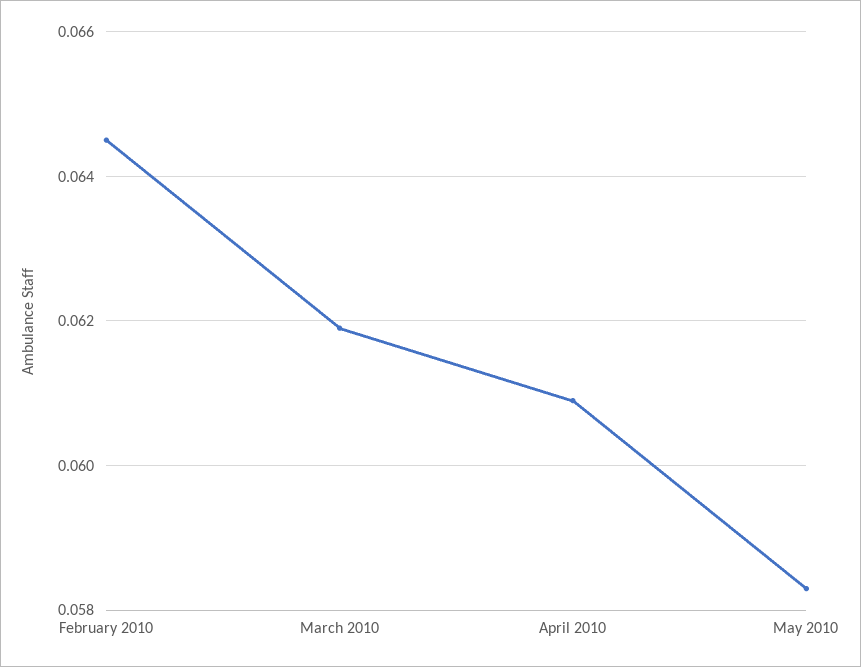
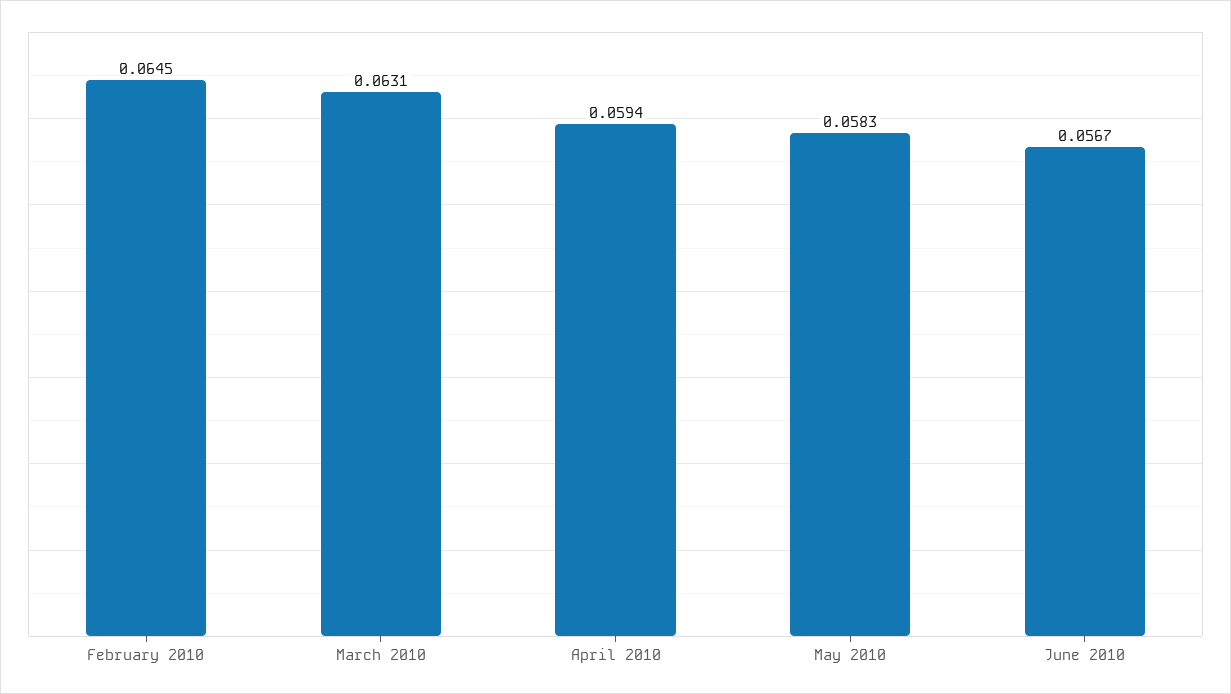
March 2010: 0.062 -> 0.0631
April 2010: 0.061 -> 0.0594
June 2010: none -> 0.0567

